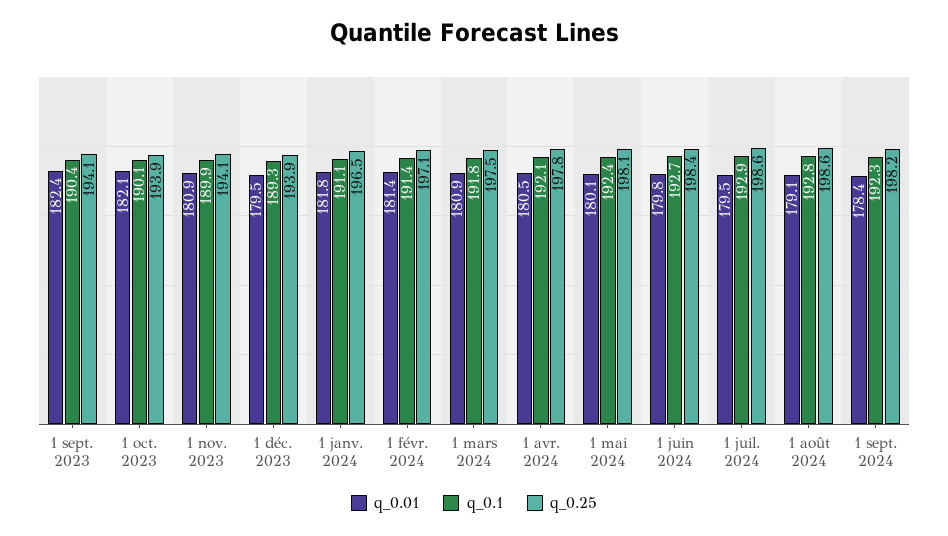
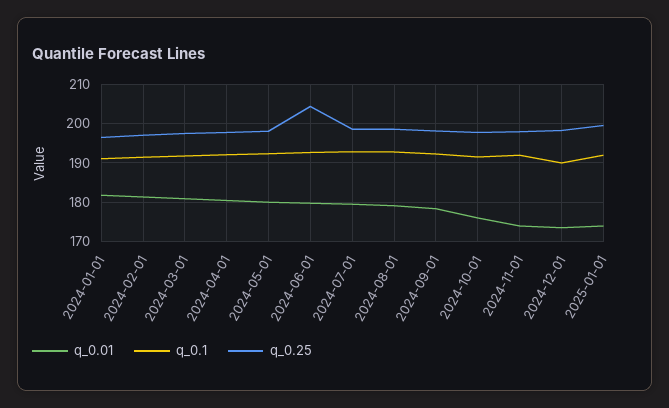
q_0.01, 1 sept. 2023: 182.4 -> none
q_0.1, 1 sept. 2023: 190.4 -> none
q_0.25, 1 sept. 2023: 194.1 -> none
q_0.01, 1 oct. 2023: 182.1 -> none
q_0.1, 1 oct. 2023: 190.1 -> none
q_0.25, 1 oct. 2023: 193.9 -> none
q_0.01, 1 nov. 2023: 180.9 -> none
q_0.1, 1 nov. 2023: 189.9 -> none
q_0.25, 1 nov. 2023: 194.1 -> none
q_0.01, 1 déc. 2023: 179.5 -> none
q_0.1, 1 déc. 2023: 189.3 -> none
q_0.25, 1 déc. 2023: 193.9 -> none
q_0.25, 1 juin 2024: 198.4 -> 204
q_0.01, 2024-10-01: none -> 176
q_0.1, 2024-10-01: none -> 192
q_0.25, 2024-10-01: none -> 198
q_0.01, 2024-11-01: none -> 174
q_0.1, 2024-11-01: none -> 192
q_0.25, 2024-11-01: none -> 198
q_0.01, 2024-12-01: none -> 174
q_0.1, 2024-12-01: none -> 190
q_0.25, 2024-12-01: none -> 198
q_0.01, 2025-01-01: none -> 174
q_0.1, 2025-01-01: none -> 192
q_0.25, 2025-01-01: none -> 200

